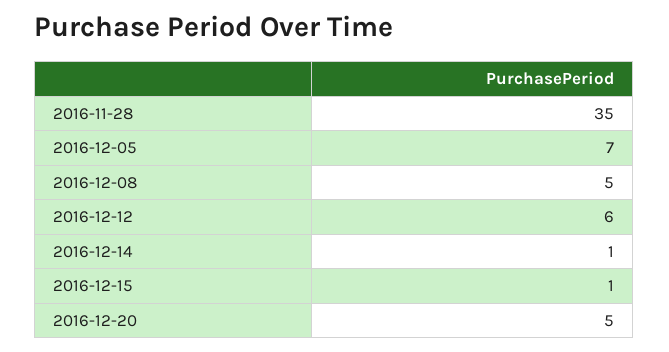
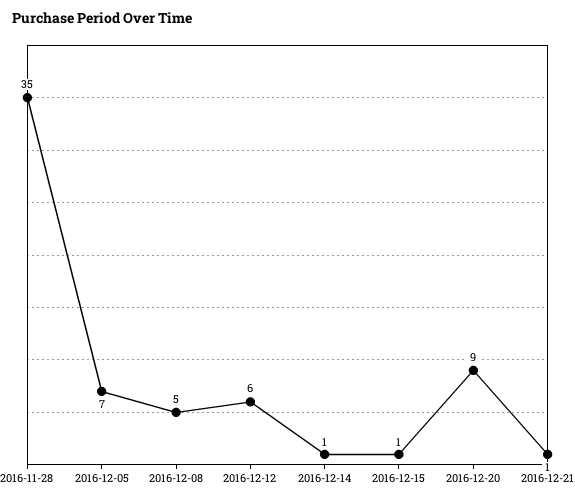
2016-12-20: 5 -> 9
2016-12-21: none -> 1

